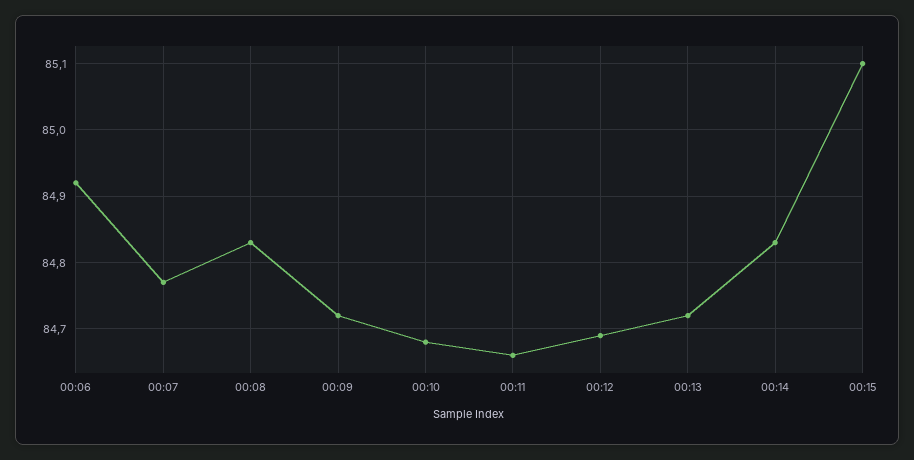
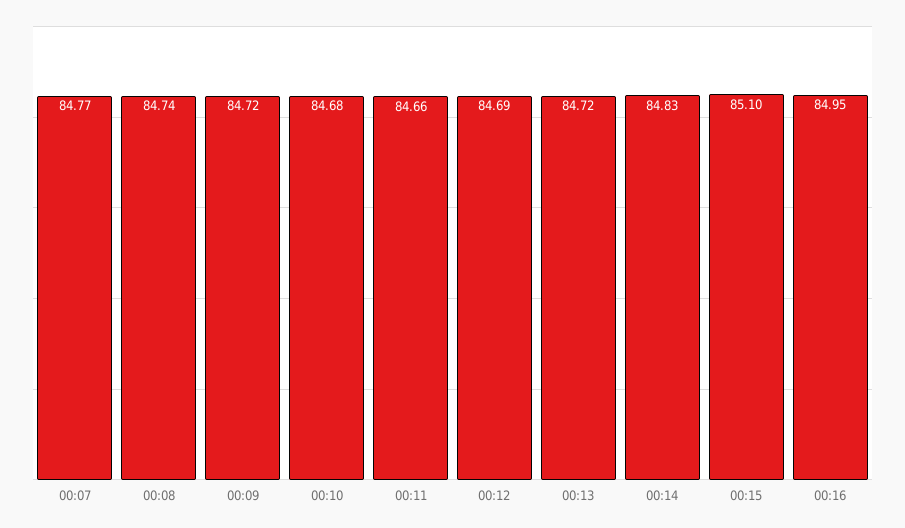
00:06: 84.92 -> none
00:08: 84.83 -> 84.74
00:16: none -> 84.95

